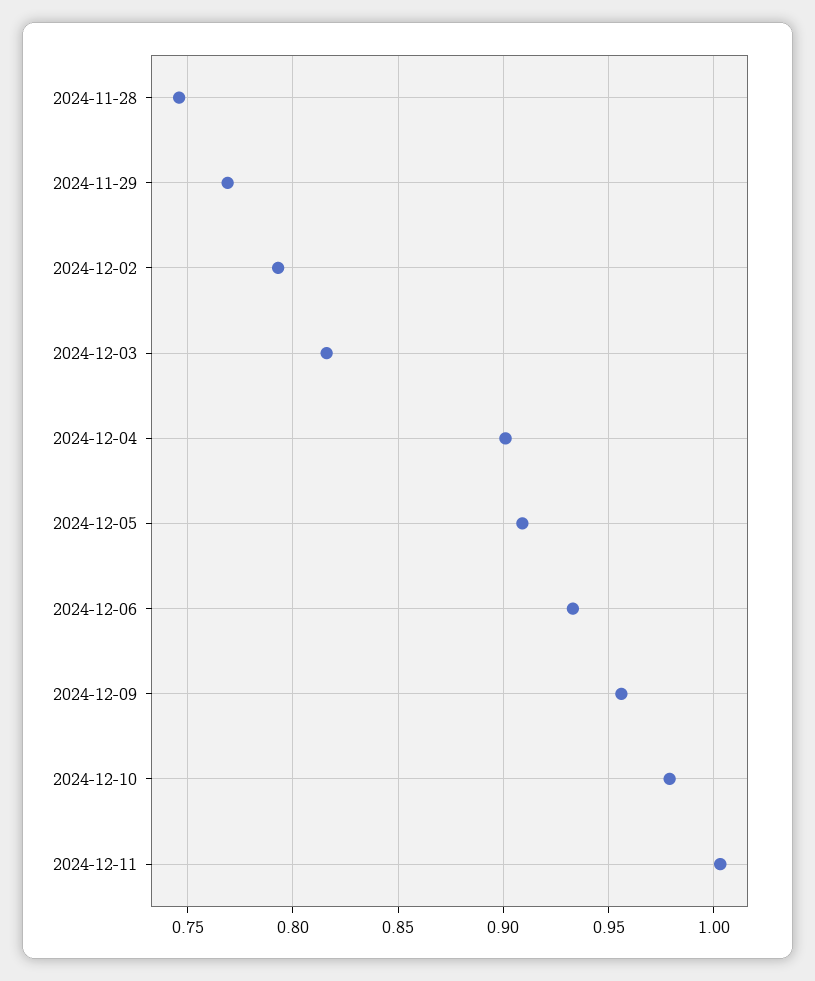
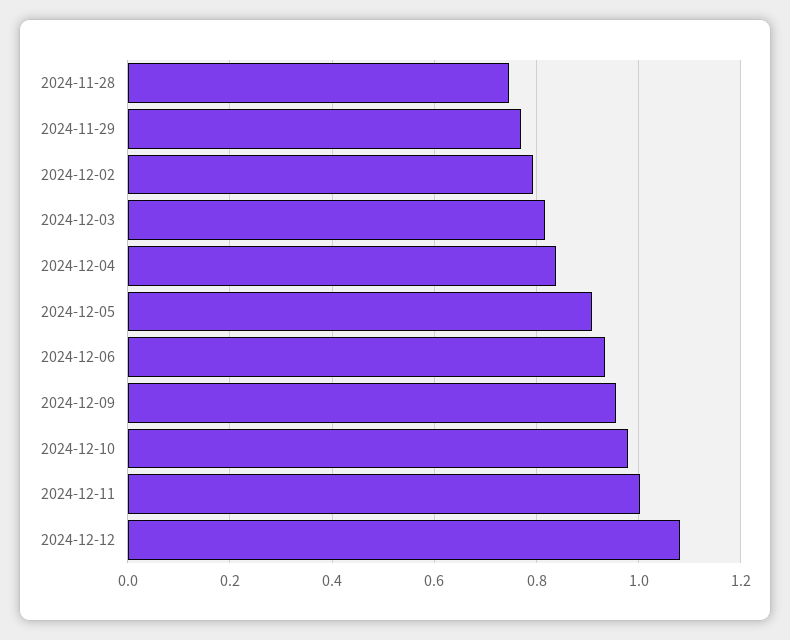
2024-12-04: 0.9 -> 0.84
2024-12-12: none -> 1.08

